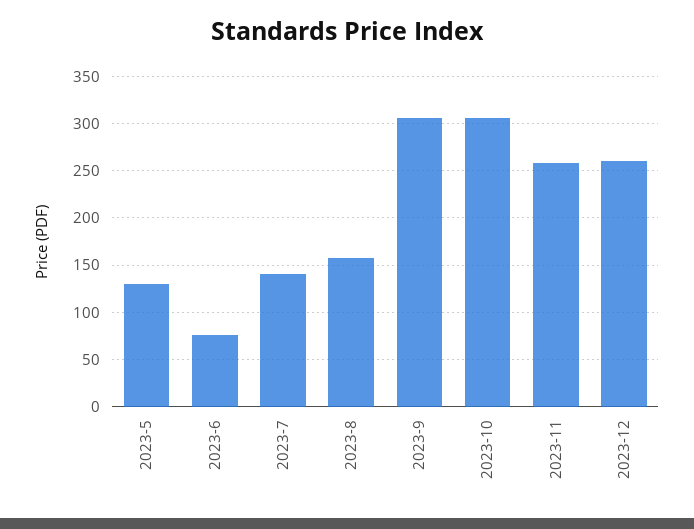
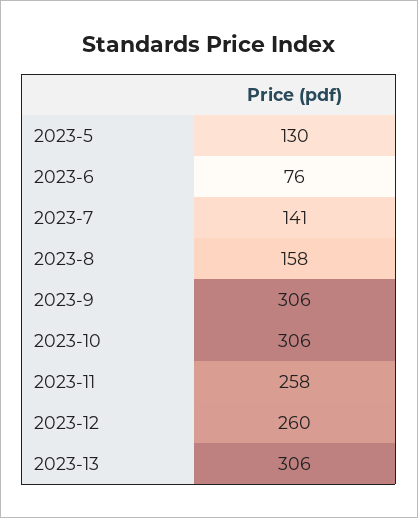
2023-13: none -> 306

